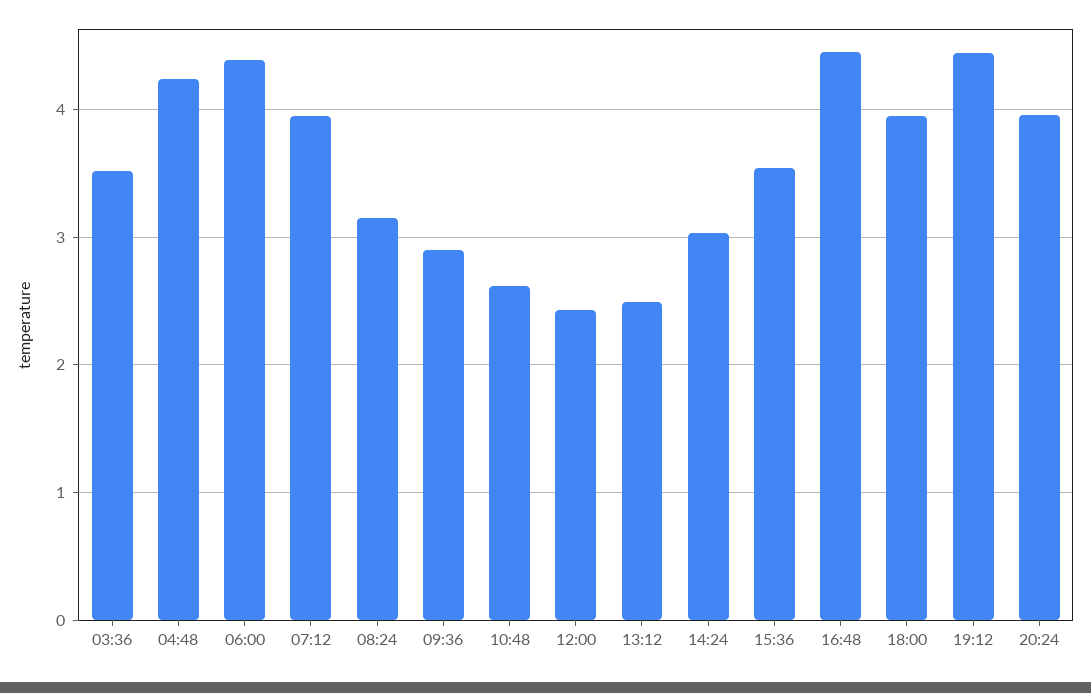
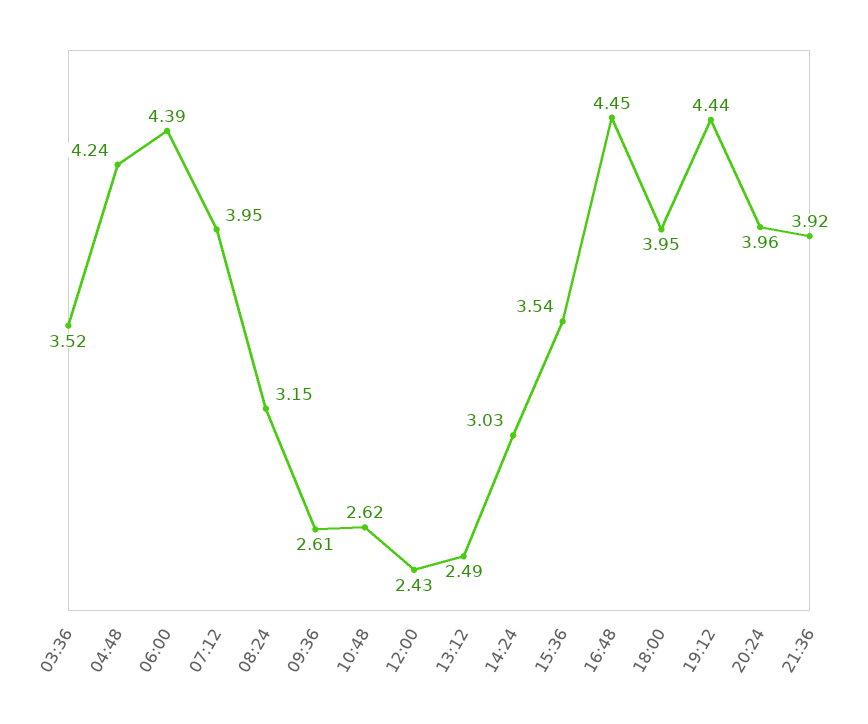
09:36: 2.9 -> 2.61
21:36: none -> 3.92

